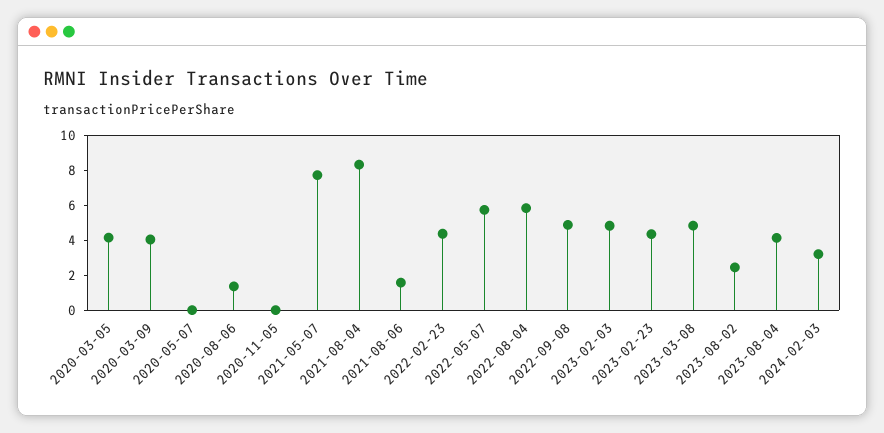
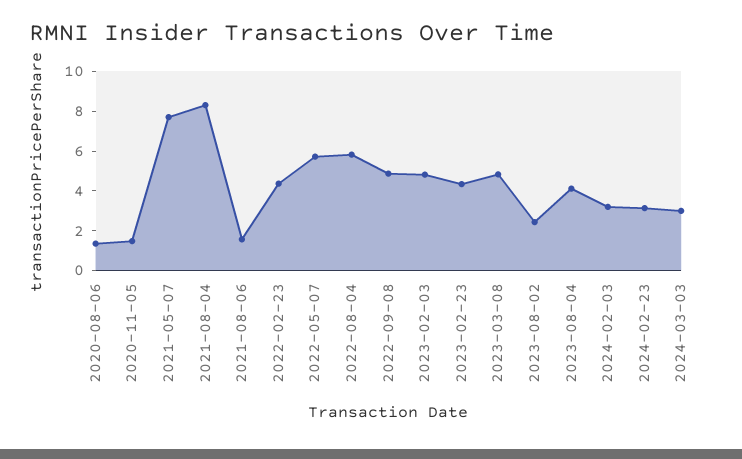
2020-03-05: 4 -> none
2020-03-09: 4 -> none
2020-05-07: 0 -> none
2020-11-05: 0 -> 1.5
2024-02-23: none -> 3
2024-03-03: none -> 3

